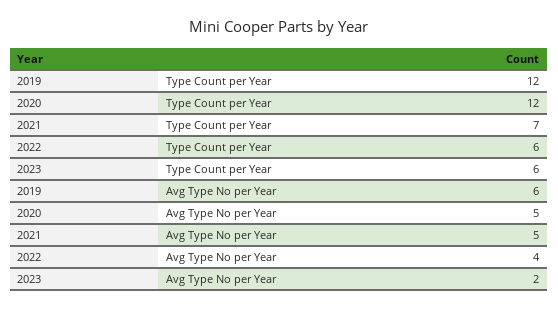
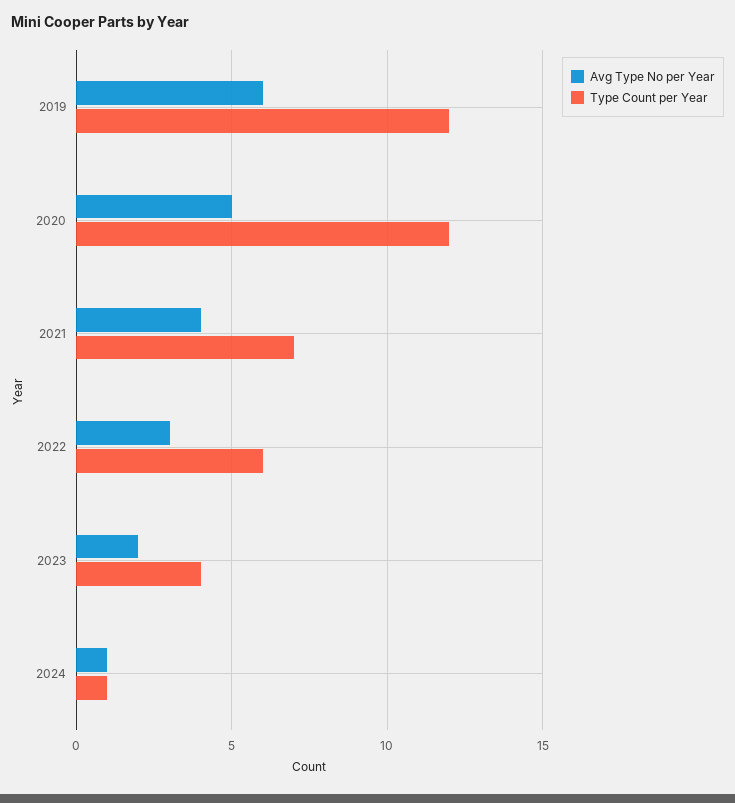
Type Count per Year, 2023: 6 -> 4
Avg Type No per Year, 2021: 5 -> 4
Avg Type No per Year, 2022: 4 -> 3
Avg Type No per Year, 2024: none -> 1
Type Count per Year, 2024: none -> 1

